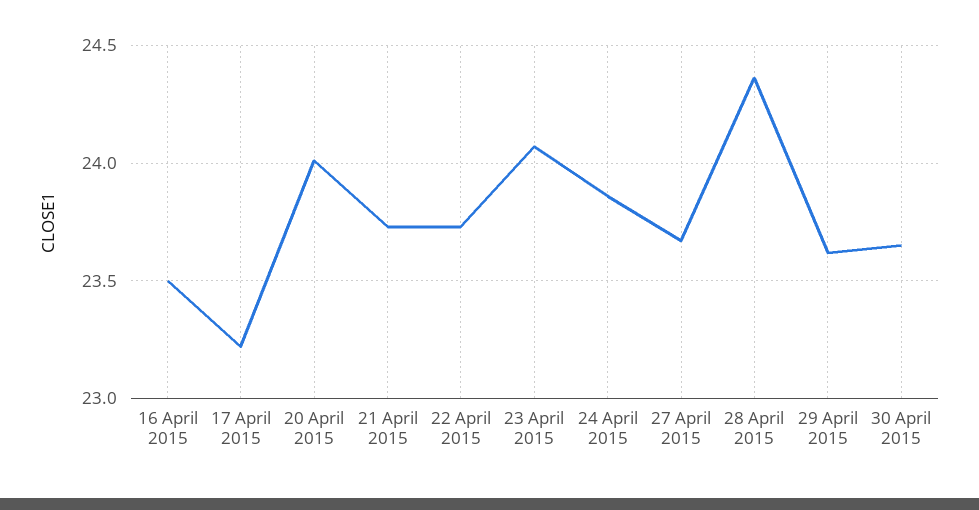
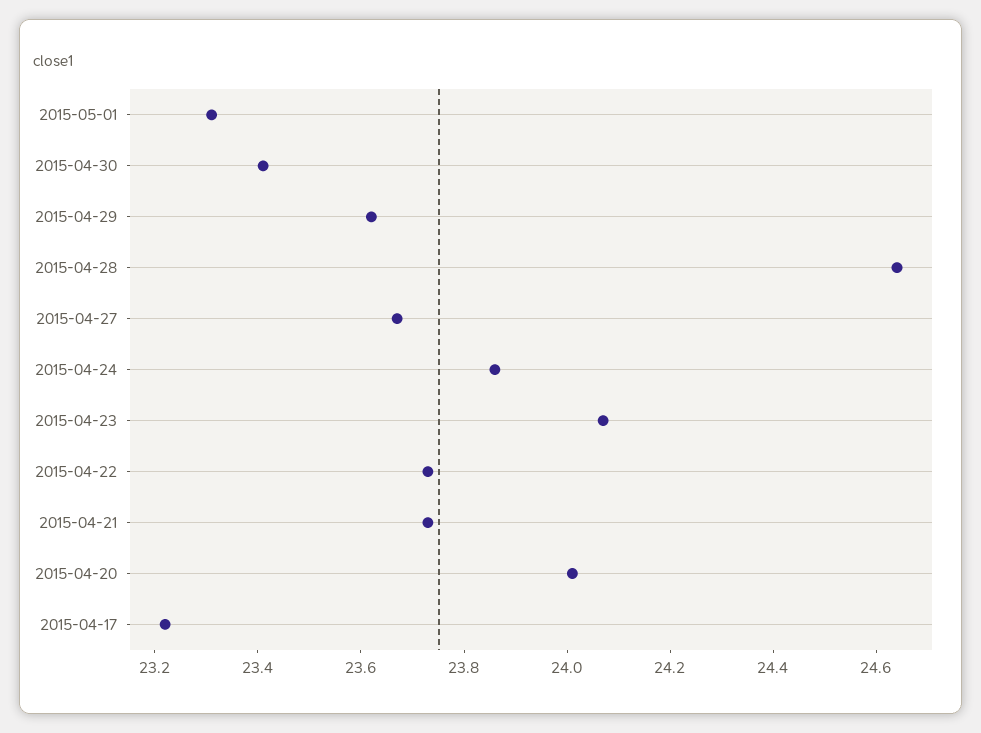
16 April 2015: 23.5 -> none
28 April 2015: 24.35 -> 24.65
30 April 2015: 23.65 -> 23.4
2015-05-01: none -> 23.3

